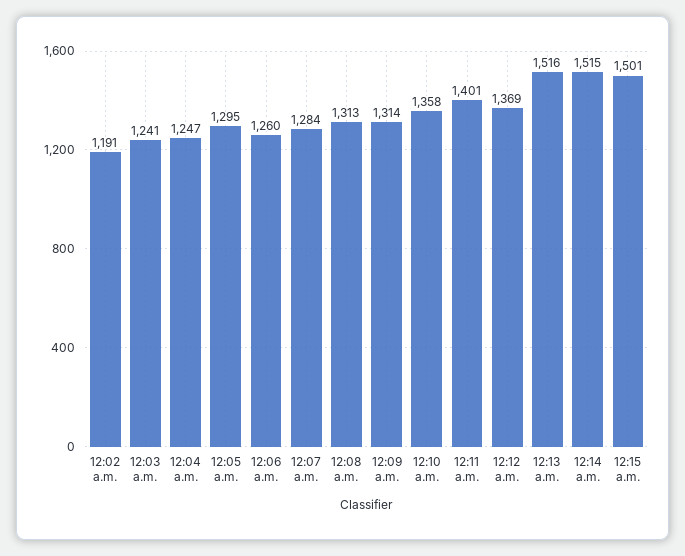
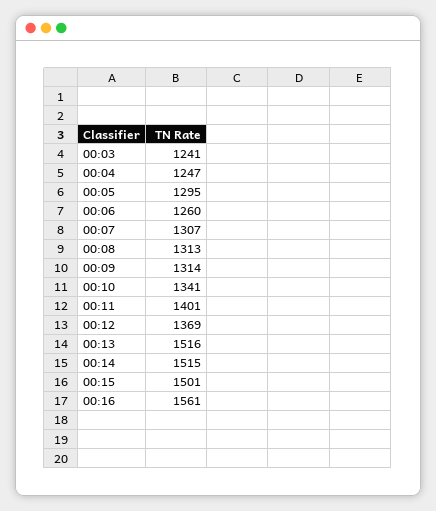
12:02 a.m.: 1191 -> none
12:07 a.m.: 1284 -> 1307
12:10 a.m.: 1358 -> 1341
00:16: none -> 1561

